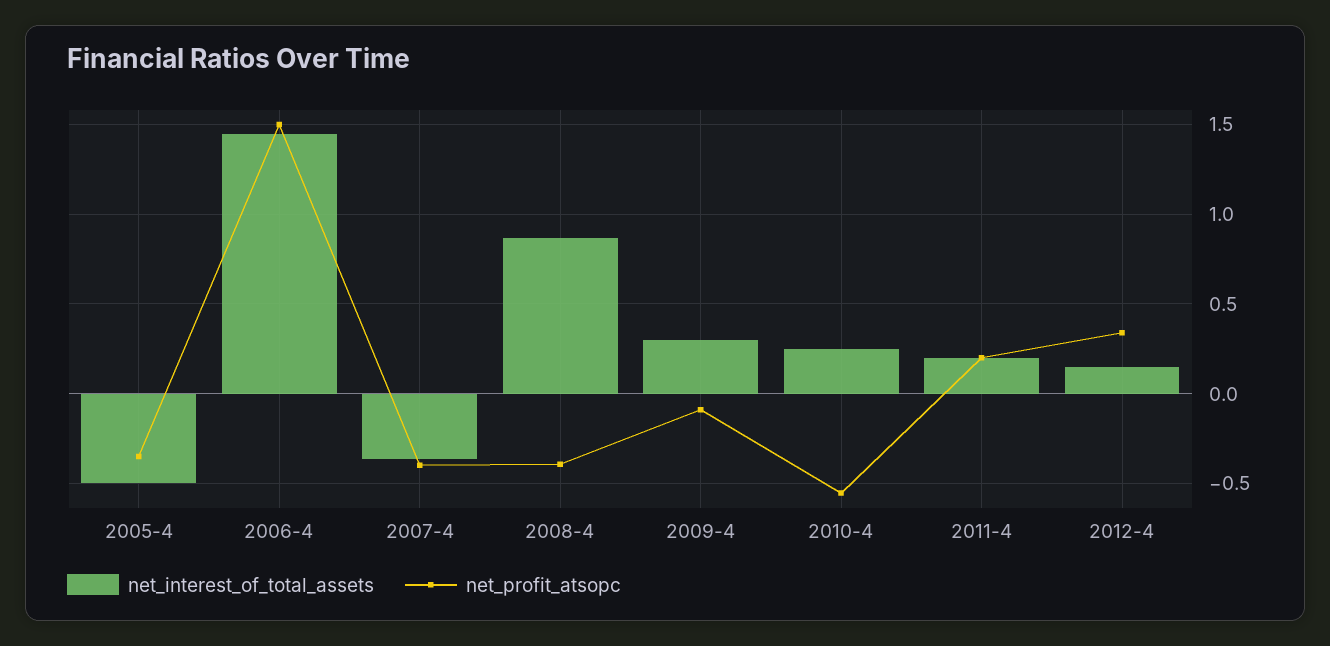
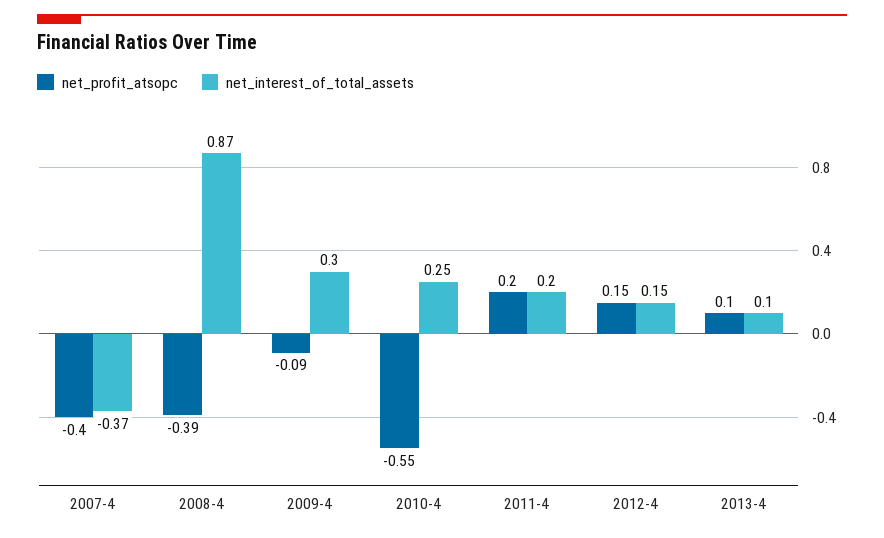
net_interest_of_total_assets, 2005-4: -0.5 -> none
net_profit_atsopc, 2005-4: -0.35 -> none
net_interest_of_total_assets, 2006-4: 1.45 -> none
net_profit_atsopc, 2006-4: 1.5 -> none
net_profit_atsopc, 2012-4: 0.35 -> 0.15
net_profit_atsopc, 2013-4: none -> 0.1
net_interest_of_total_assets, 2013-4: none -> 0.1

